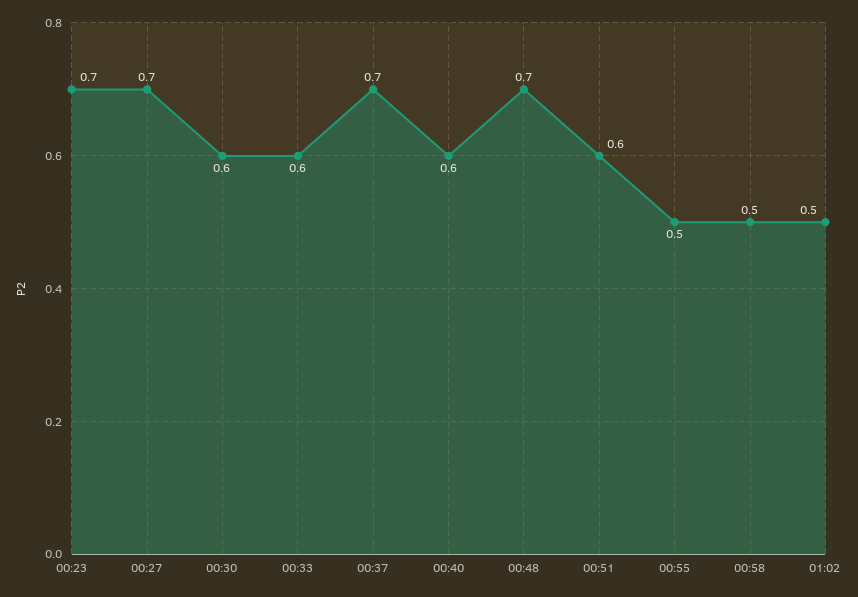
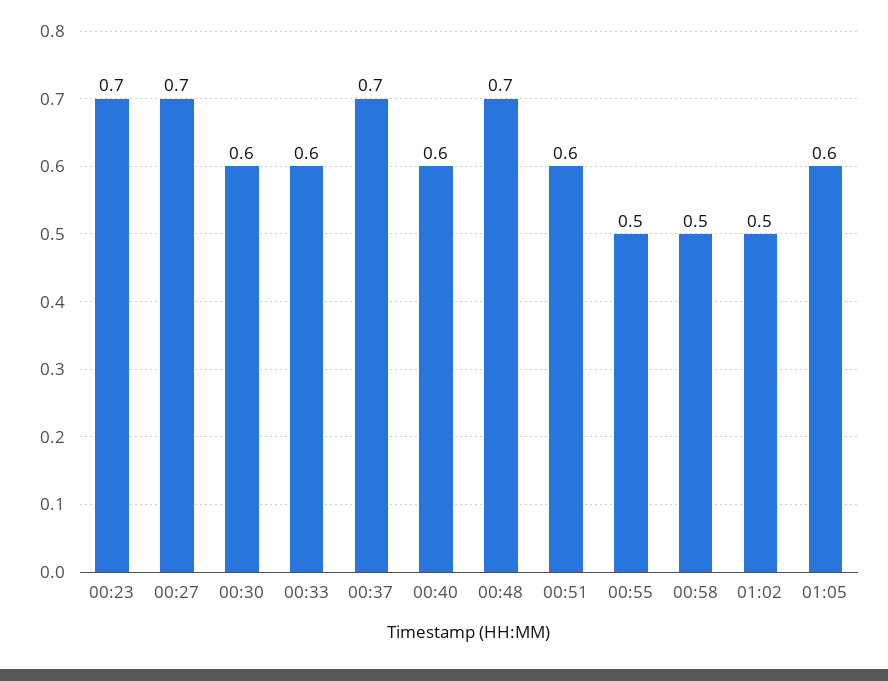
01:05: none -> 0.6

